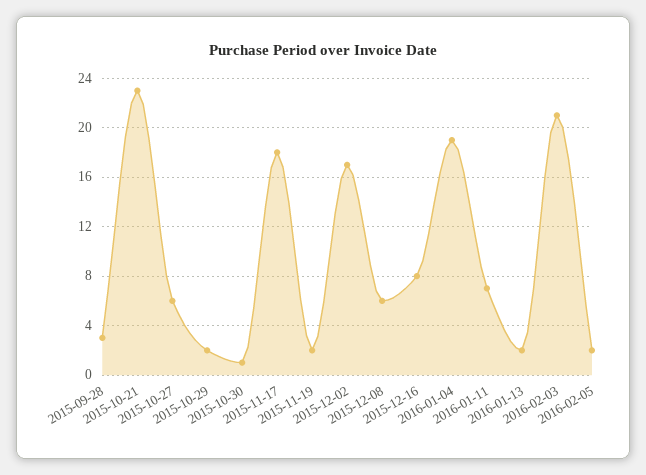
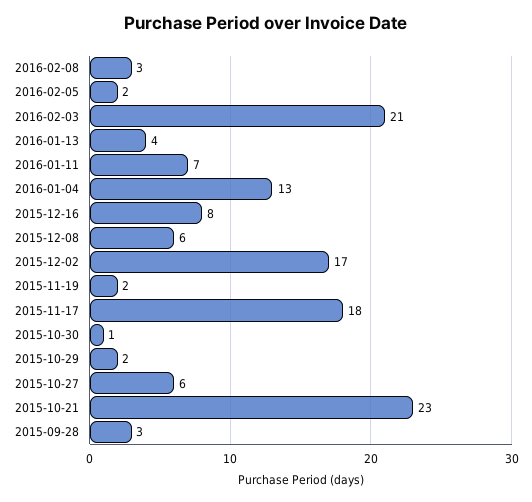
2016-01-04: 19 -> 13
2016-01-13: 2 -> 4
2016-02-08: none -> 3

